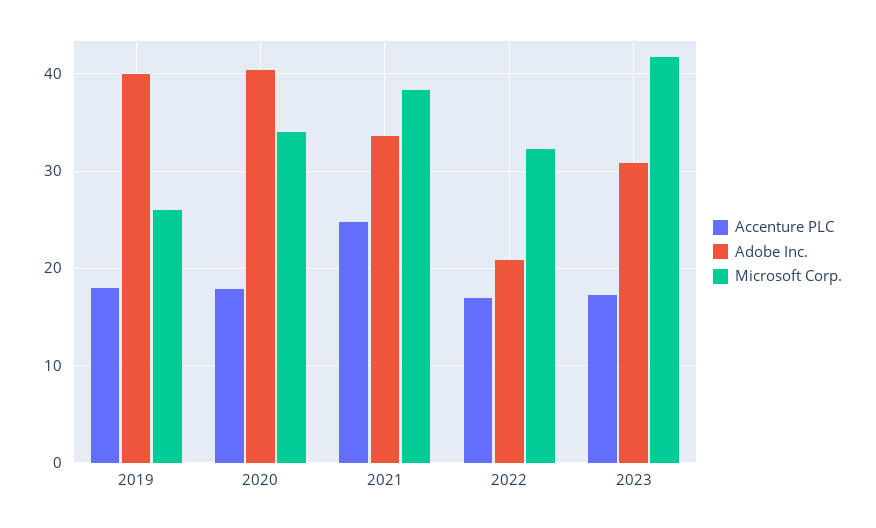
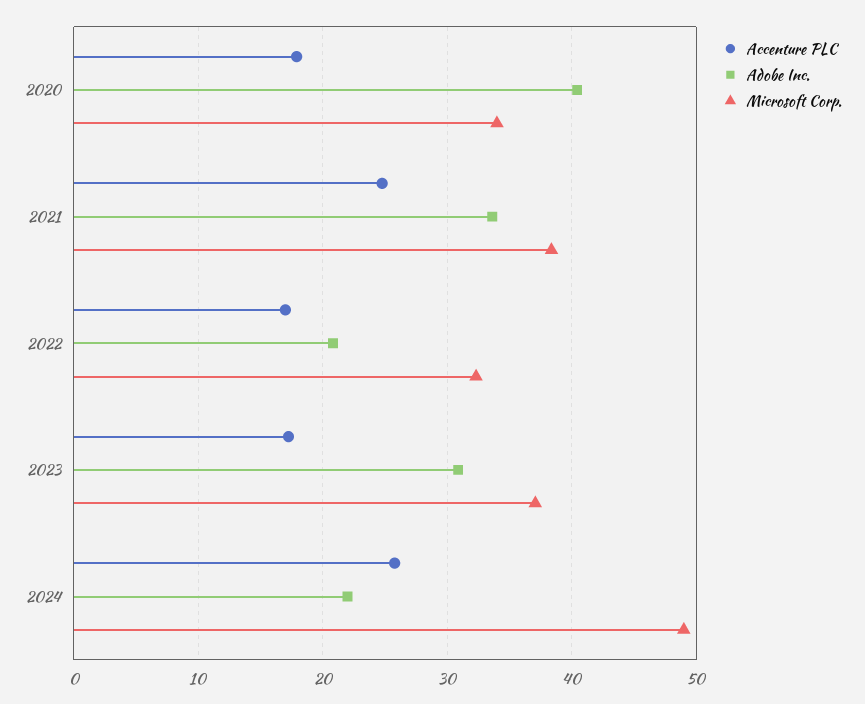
Accenture PLC, 2019: 18 -> none
Adobe Inc., 2019: 40 -> none
Microsoft Corp., 2019: 26 -> none
Microsoft Corp., 2023: 42 -> 37
Accenture PLC, 2024: none -> 26
Adobe Inc., 2024: none -> 22
Microsoft Corp., 2024: none -> 49

